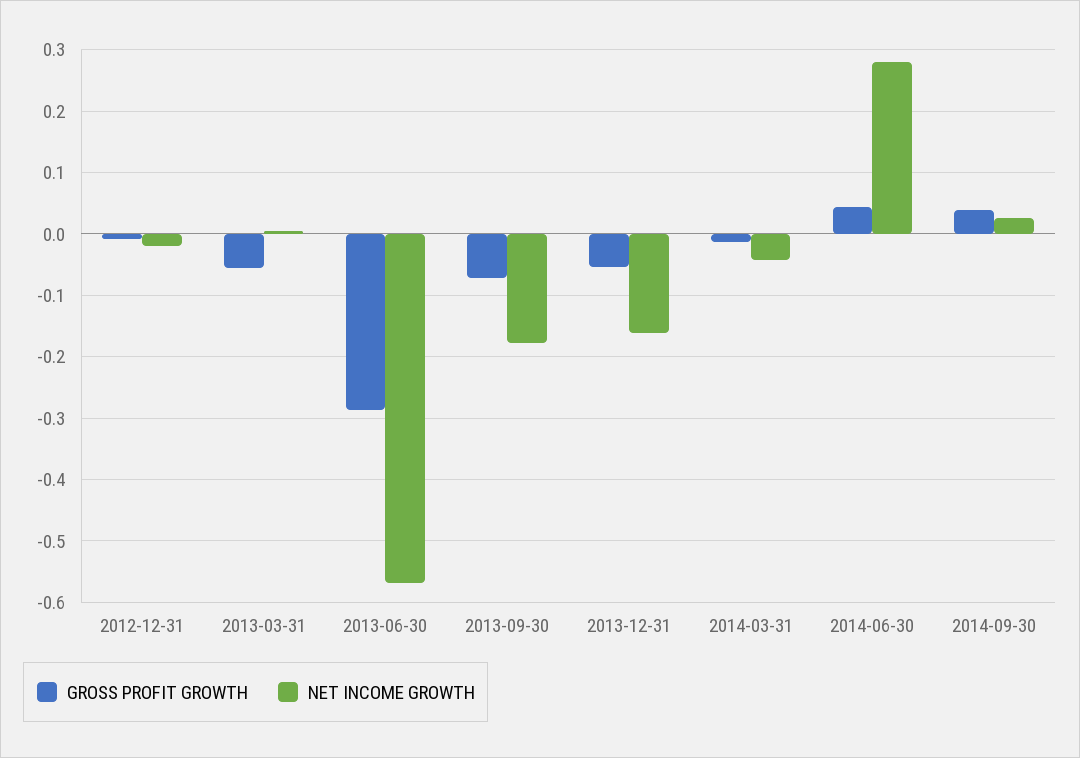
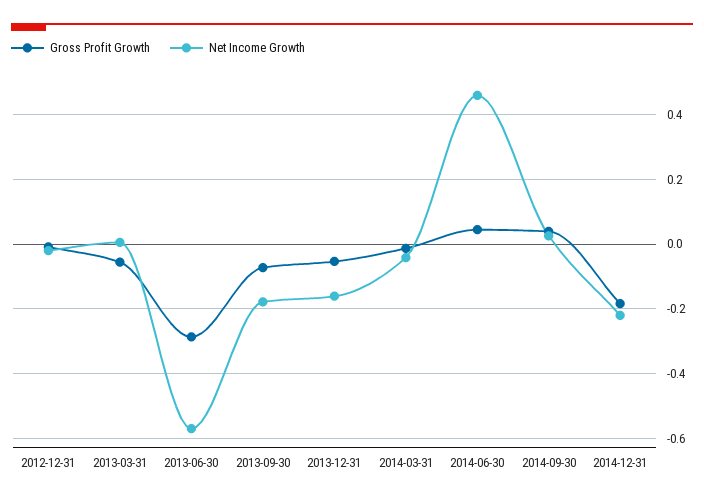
NET INCOME GROWTH, 2014-06-30: 0.28 -> 0.46
GROSS PROFIT GROWTH, 2014-12-31: none -> -0.18
NET INCOME GROWTH, 2014-12-31: none -> -0.22

